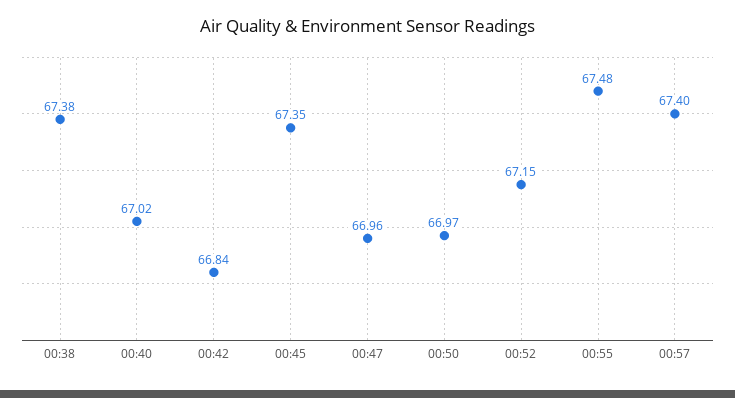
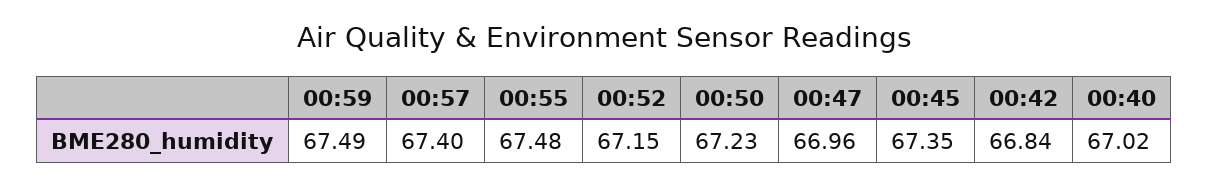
00:38: 67.38 -> none
00:50: 66.97 -> 67.23
00:59: none -> 67.49

